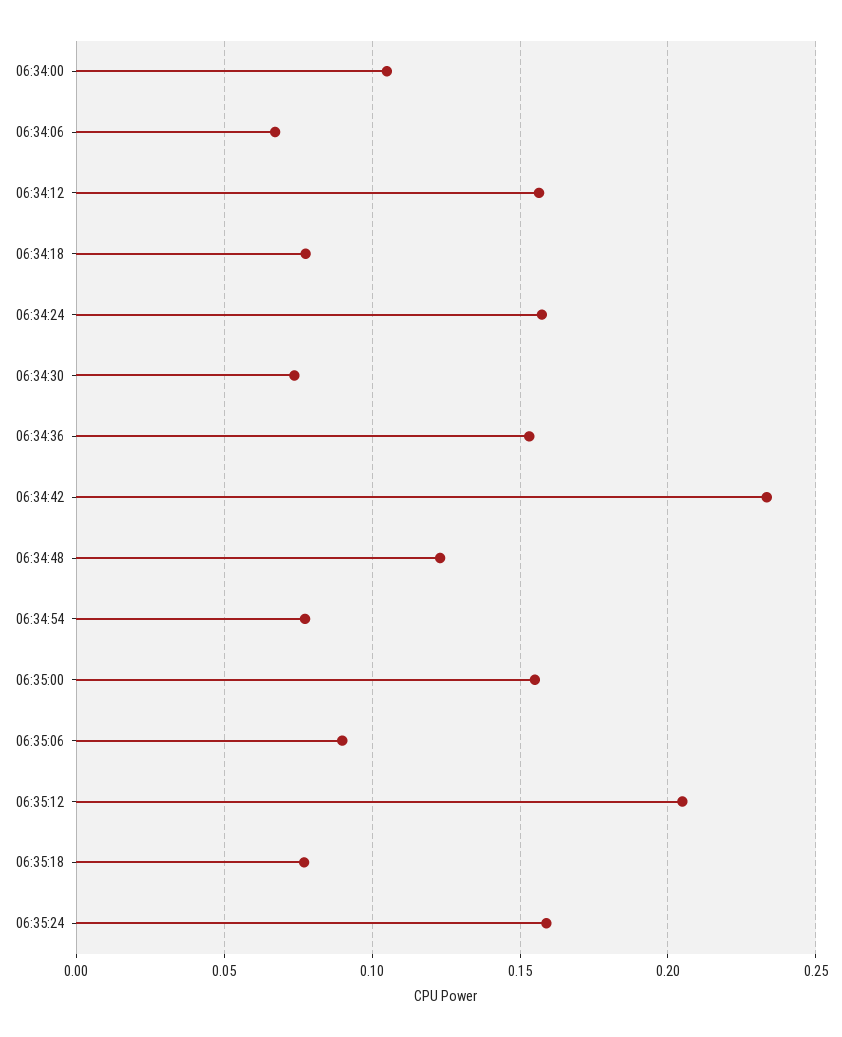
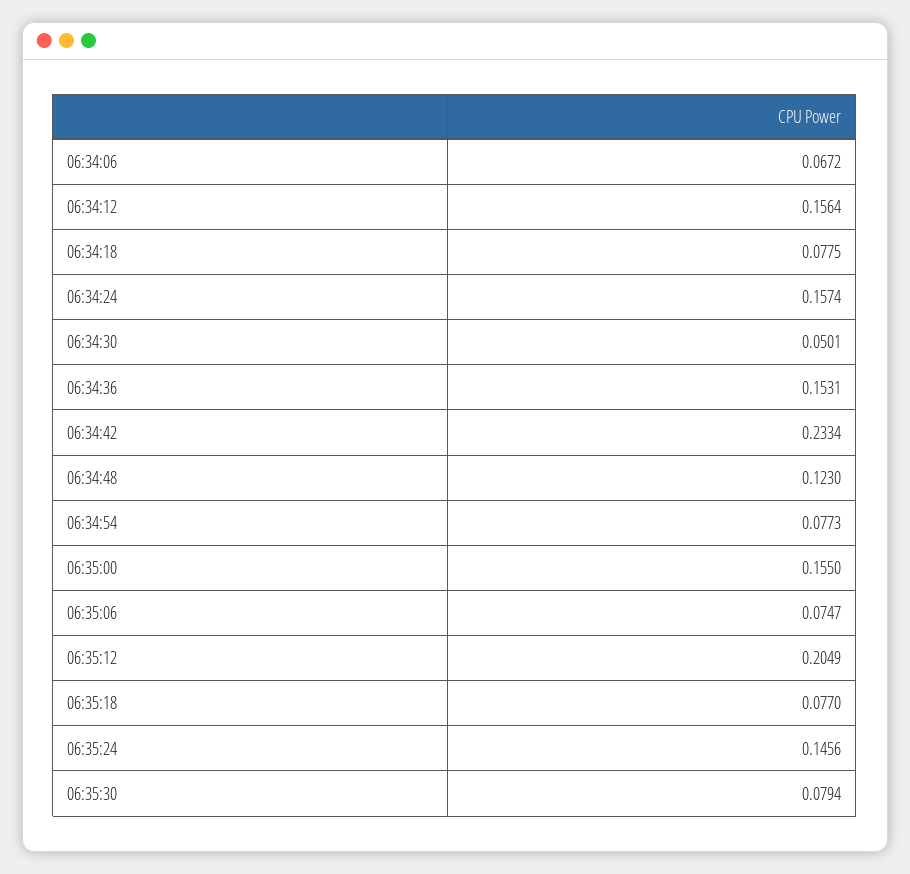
06:34:00: 0.105 -> none
06:34:30: 0.075 -> 0.0501
06:35:06: 0.09 -> 0.0747
06:35:24: 0.16 -> 0.1456
06:35:30: none -> 0.0794

